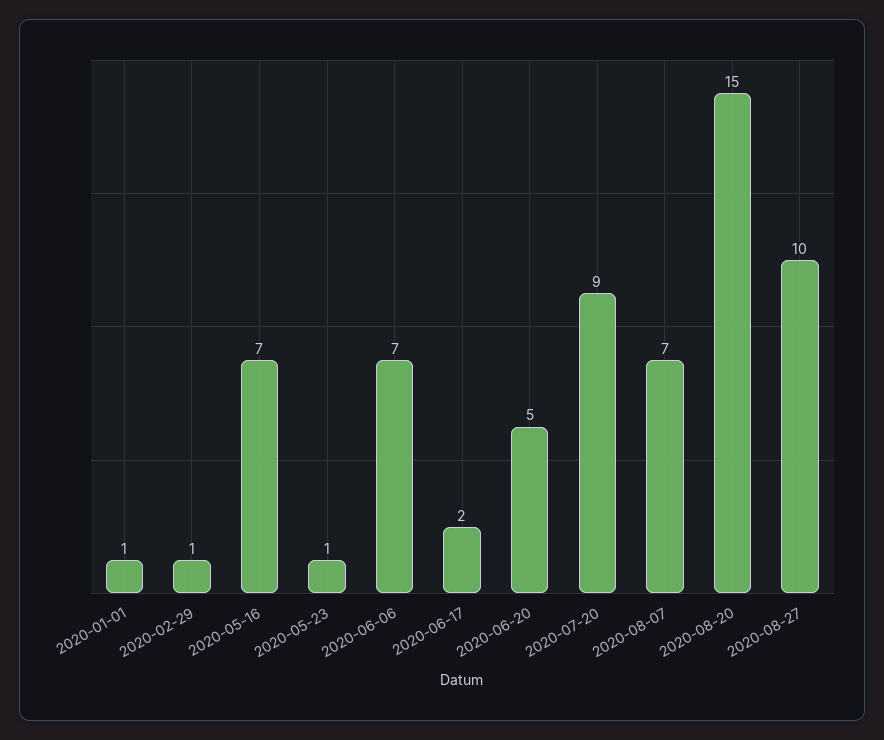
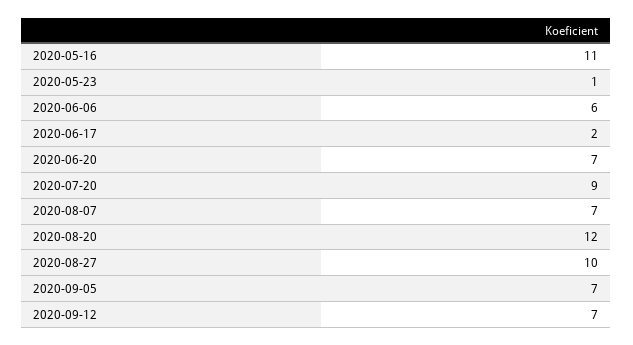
2020-01-01: 1 -> none
2020-02-29: 1 -> none
2020-05-16: 7 -> 11
2020-06-06: 7 -> 6
2020-06-20: 5 -> 7
2020-08-20: 15 -> 12
2020-09-05: none -> 7
2020-09-12: none -> 7

